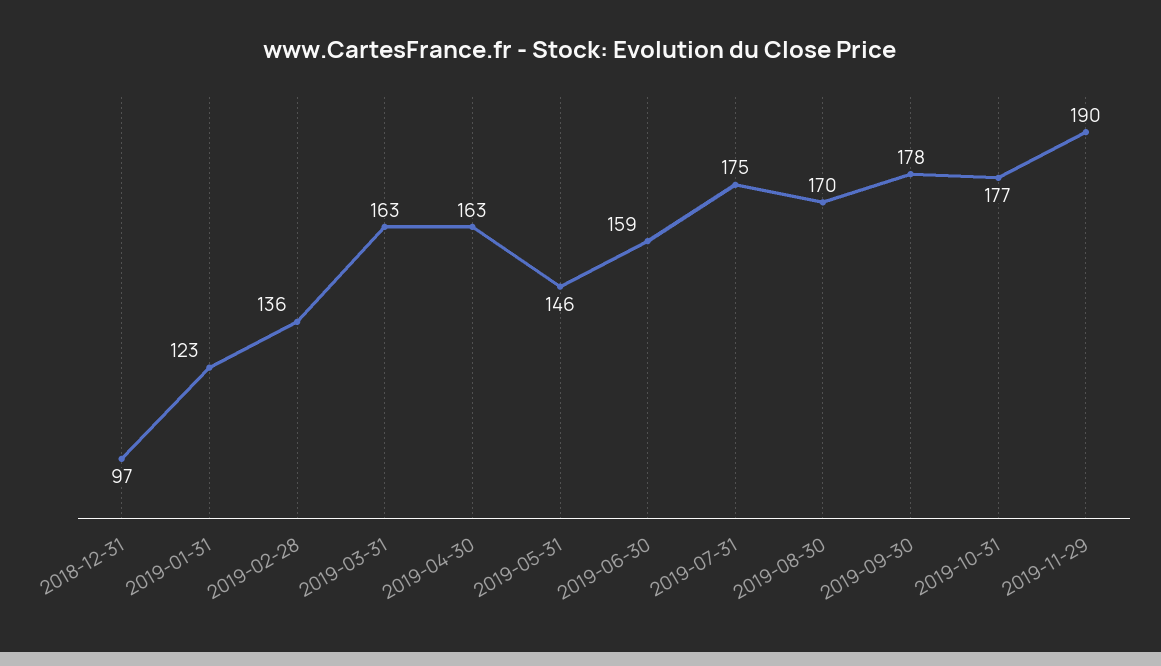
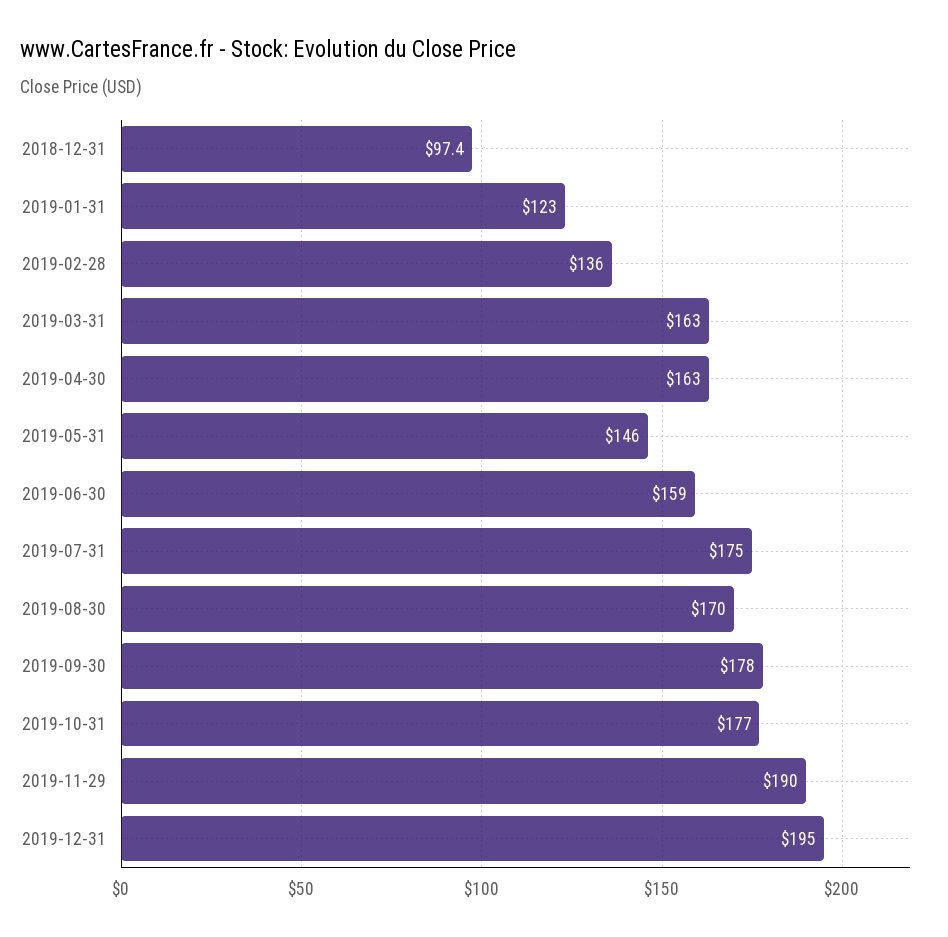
2019-12-31: none -> 195

